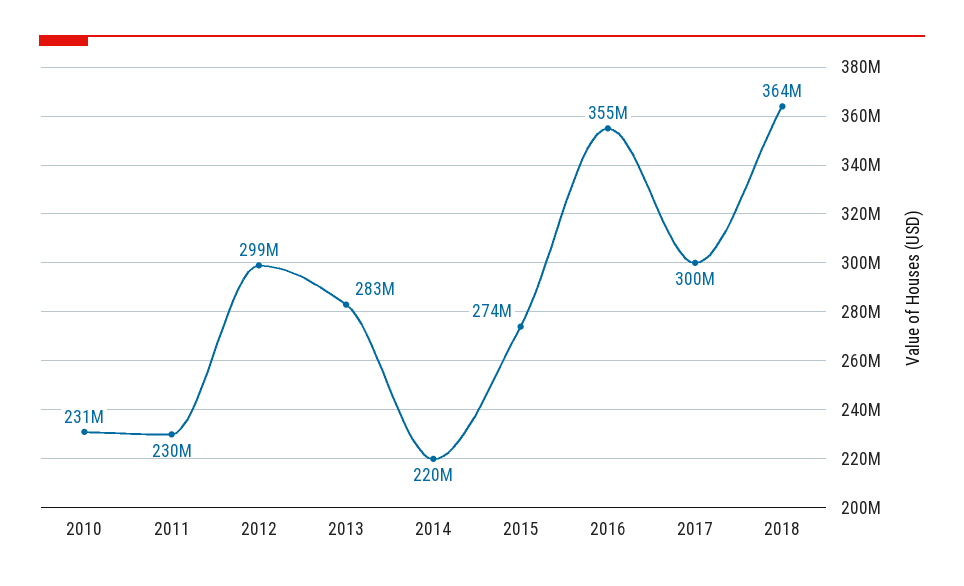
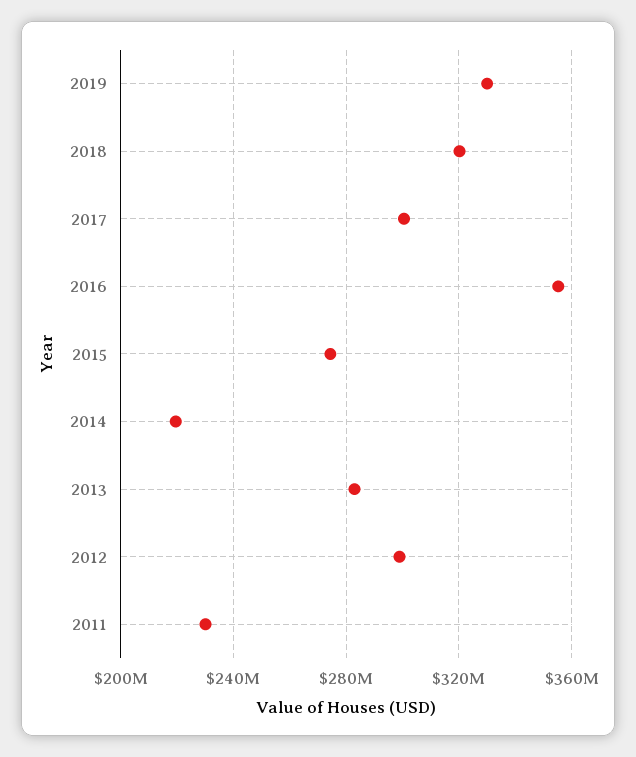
2010: 231000000 -> none
2018: 364000000 -> 320000000
2019: none -> 330000000

